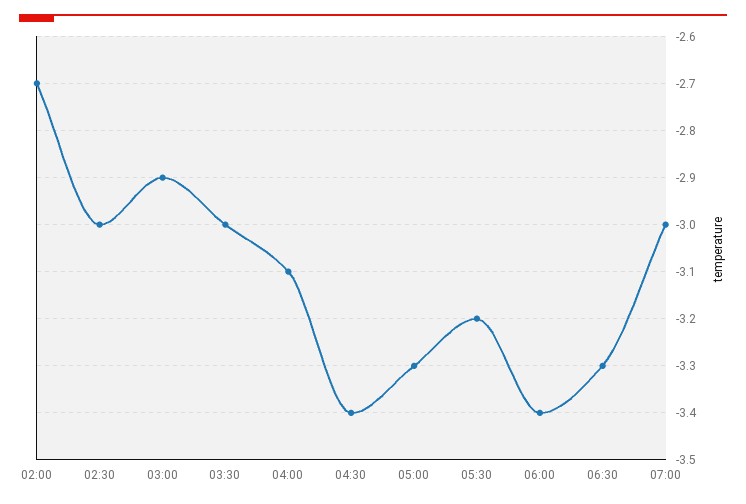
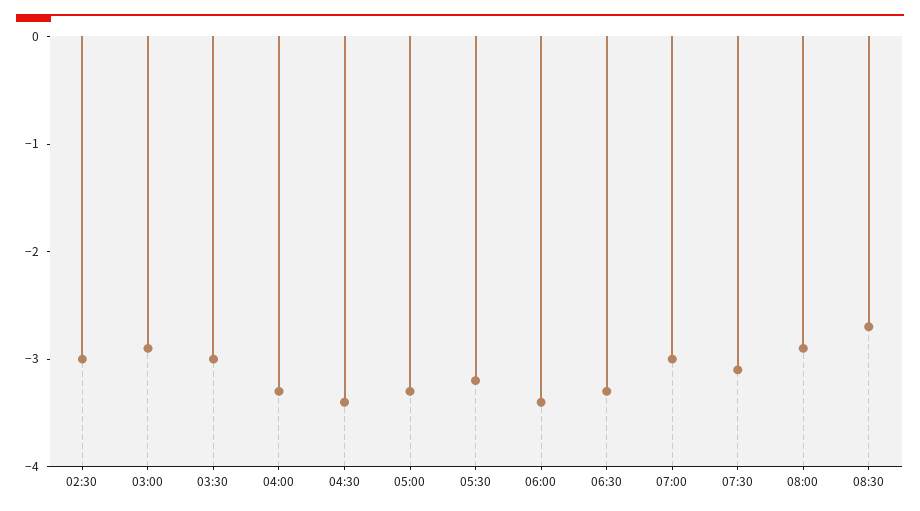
02:00: -2.7 -> none
04:00: -3.1 -> -3.3
07:30: none -> -3.1
08:00: none -> -2.9
08:30: none -> -2.7

